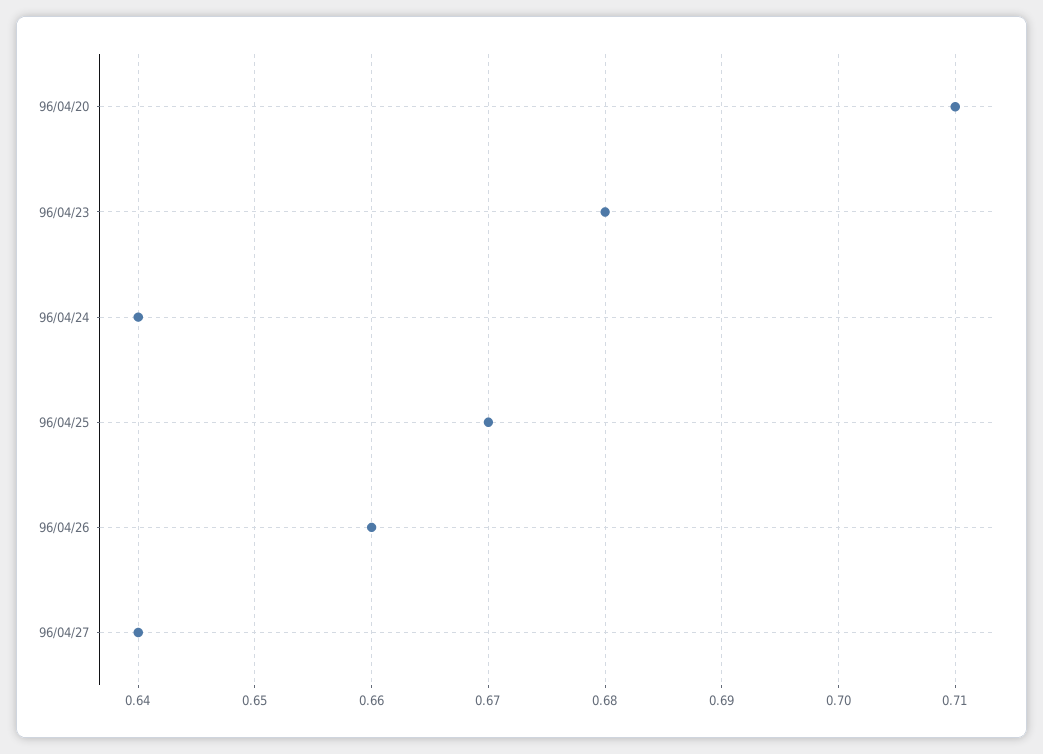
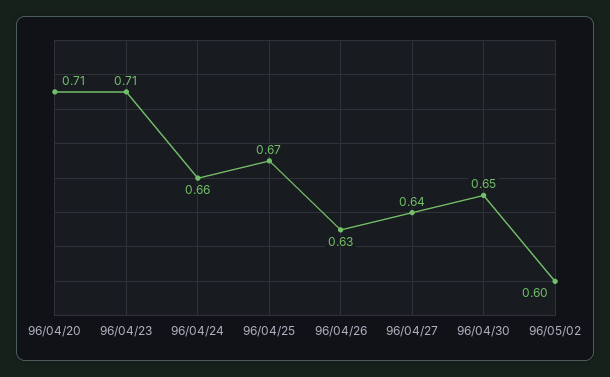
96/04/23: 0.68 -> 0.71
96/04/24: 0.64 -> 0.66
96/04/26: 0.66 -> 0.63
96/04/30: none -> 0.65
96/05/02: none -> 0.6

